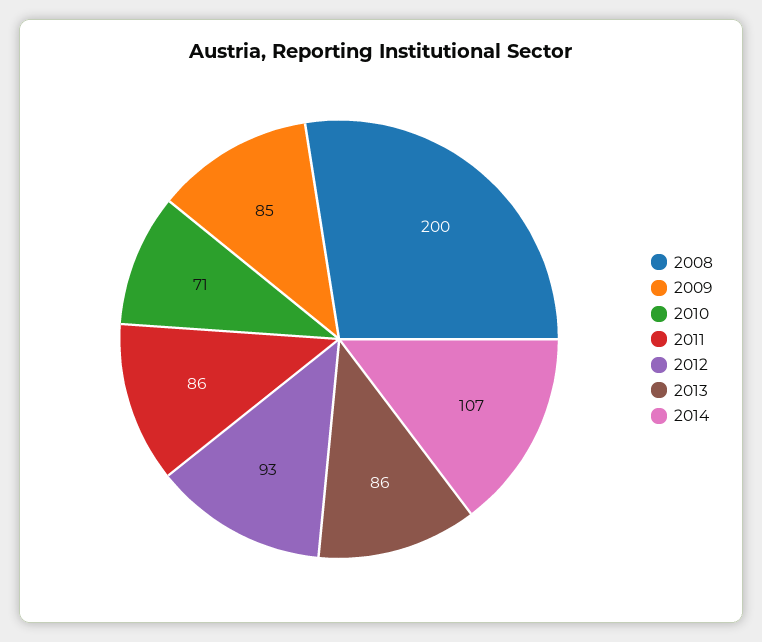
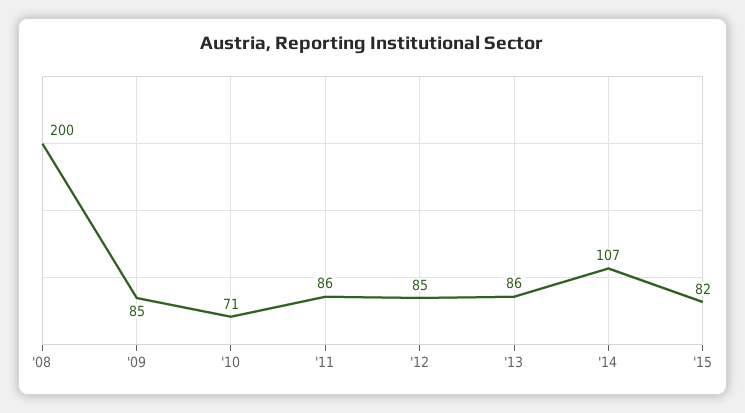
2012: 93 -> 85
'15: none -> 82

